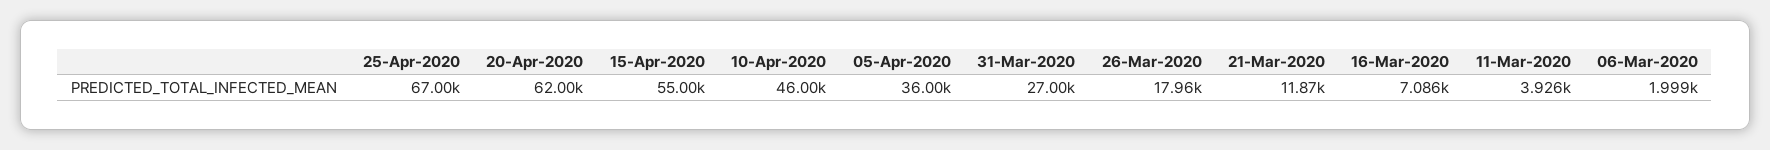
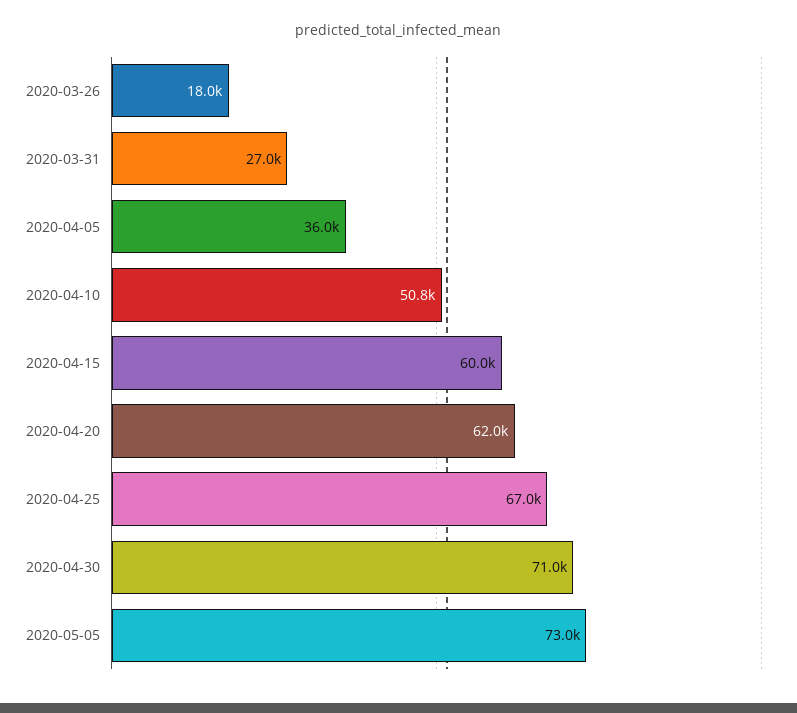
15-Apr-2020: 55000 -> 60000
10-Apr-2020: 46000 -> 50800
21-Mar-2020: 11870 -> none
16-Mar-2020: 7086 -> none
11-Mar-2020: 3926 -> none
06-Mar-2020: 1999 -> none
2020-04-30: none -> 71000
2020-05-05: none -> 73000

